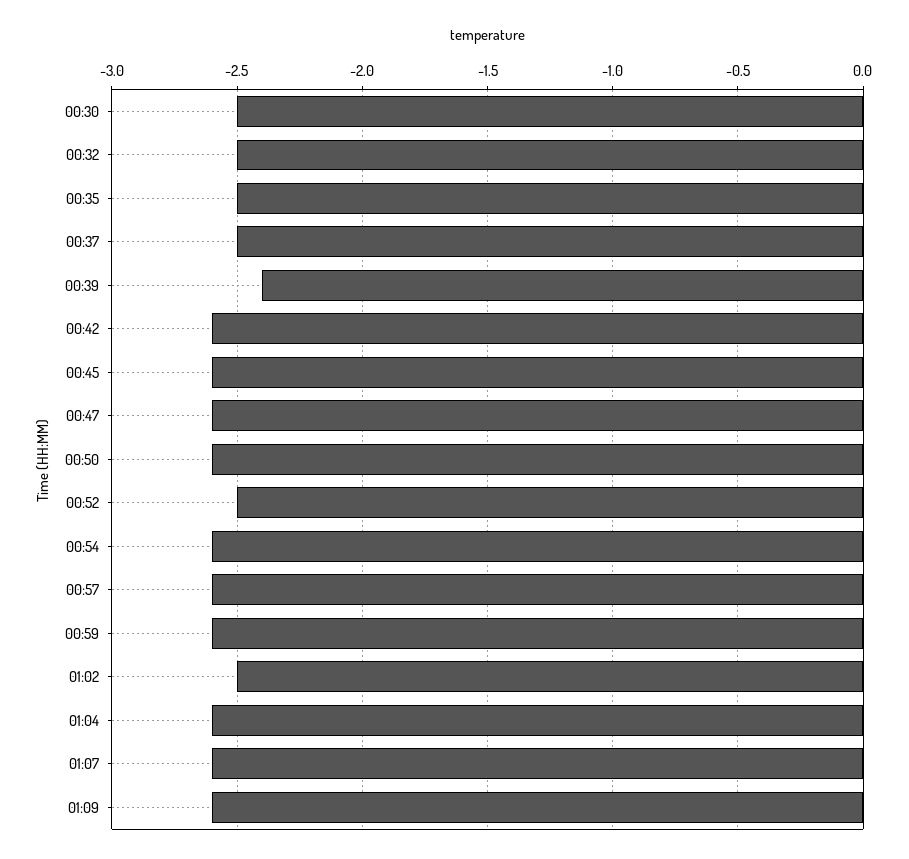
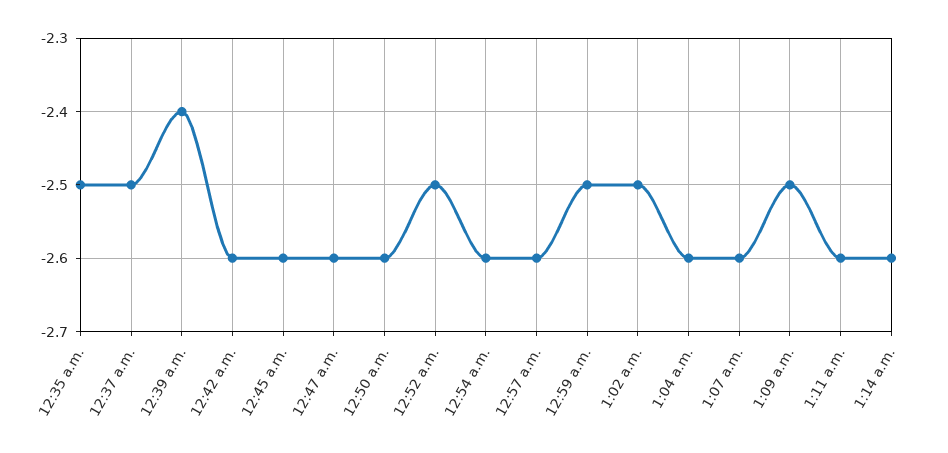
00:30: -2.5 -> none
00:32: -2.5 -> none
00:59: -2.6 -> -2.5
01:09: -2.6 -> -2.5
1:11 a.m.: none -> -2.6
1:14 a.m.: none -> -2.6

